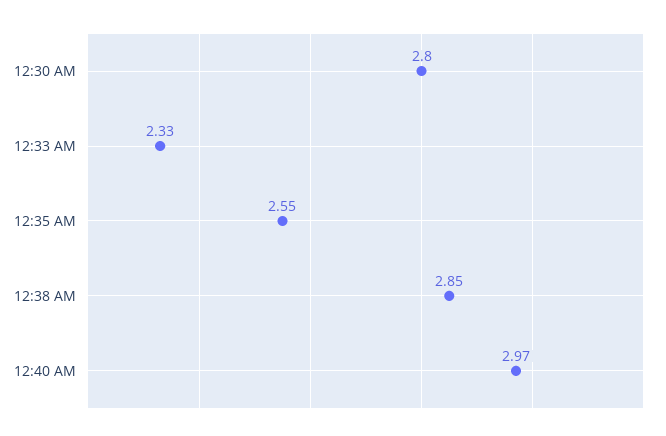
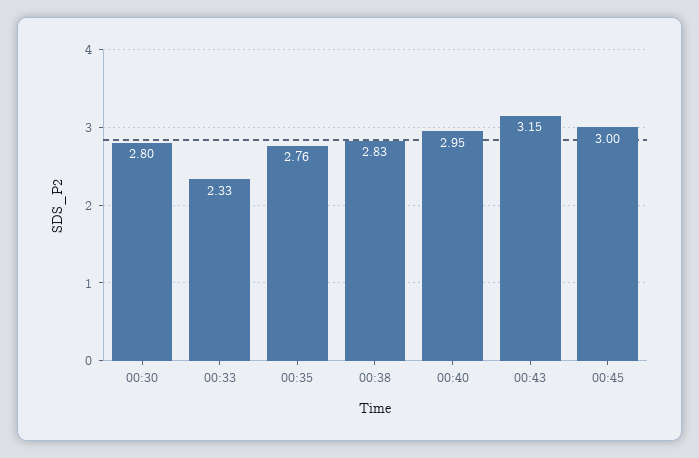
12:35 AM: 2.55 -> 2.76
12:38 AM: 2.85 -> 2.83
12:40 AM: 2.97 -> 2.95
00:43: none -> 3.15
00:45: none -> 3

